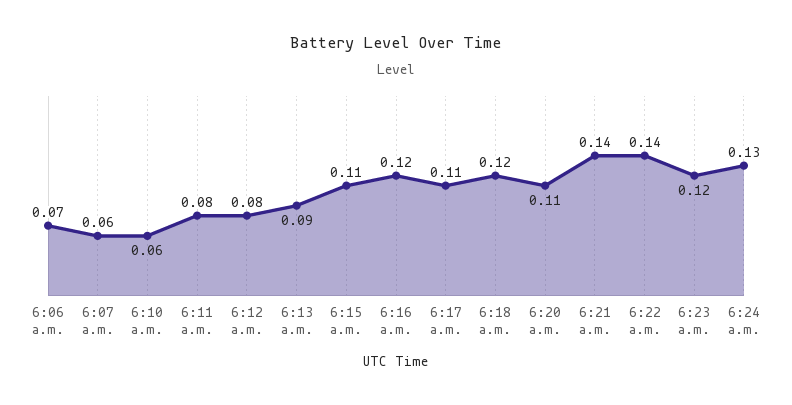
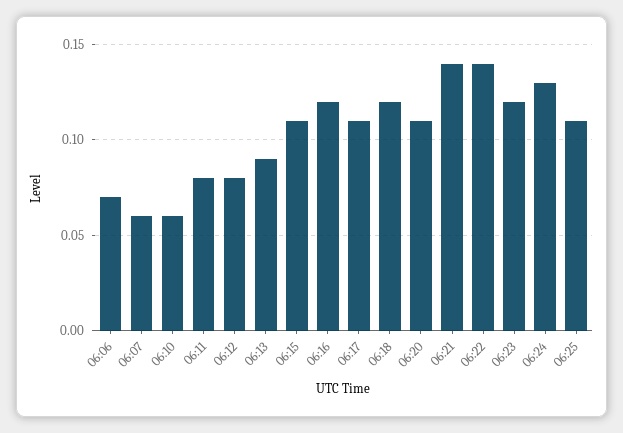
06:25: none -> 0.11

